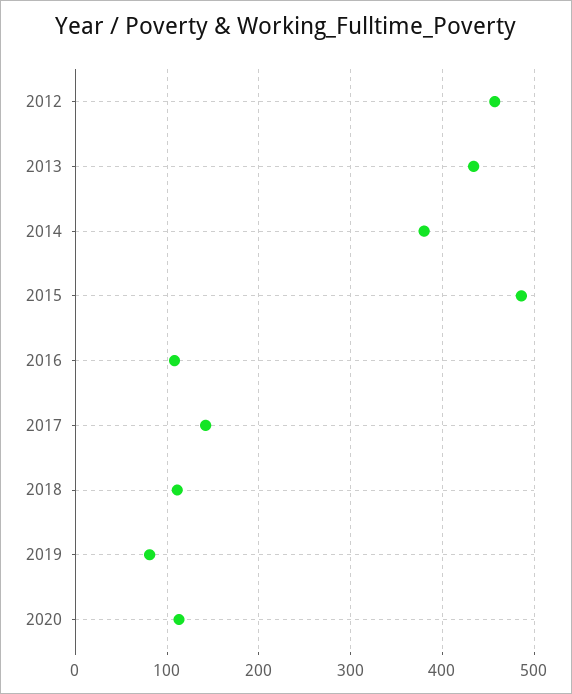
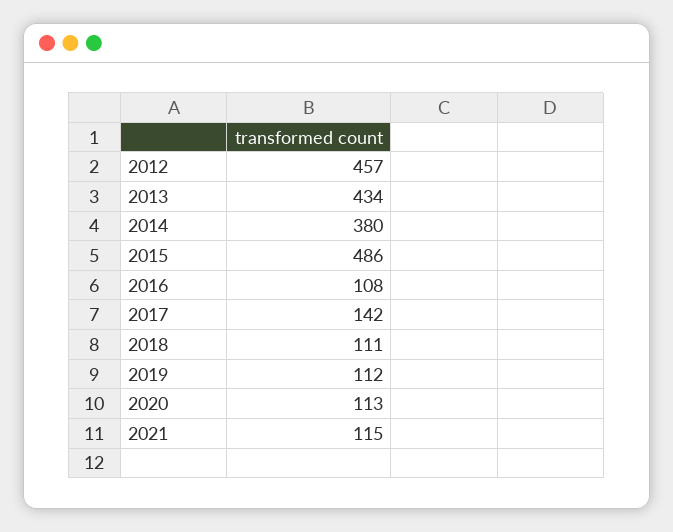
2019: 80 -> 112
2021: none -> 115

